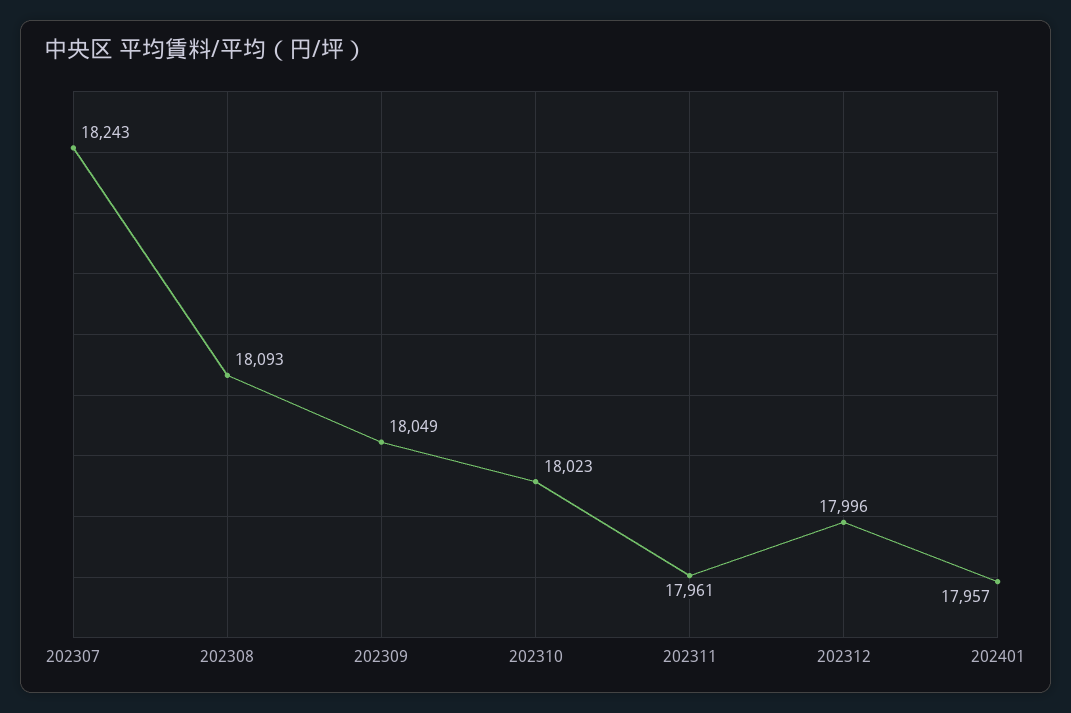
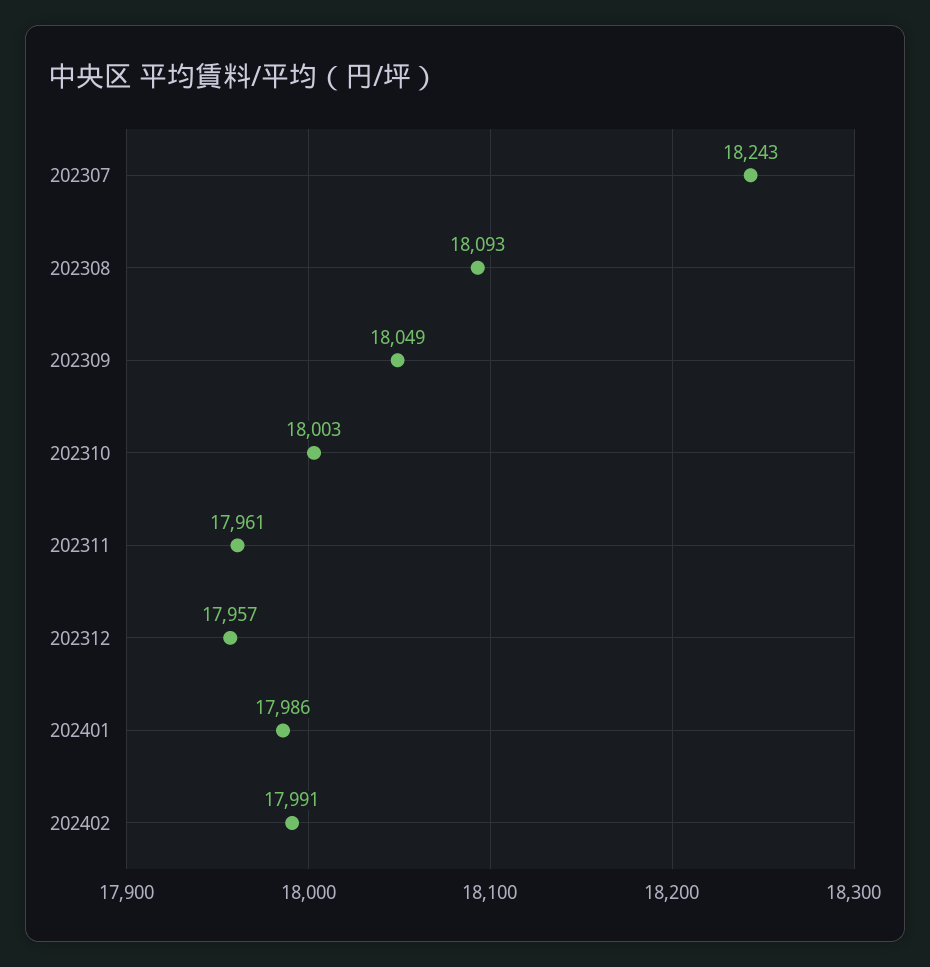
202310: 18023 -> 18003
202312: 17996 -> 17957
202401: 17957 -> 17986
202402: none -> 17991

